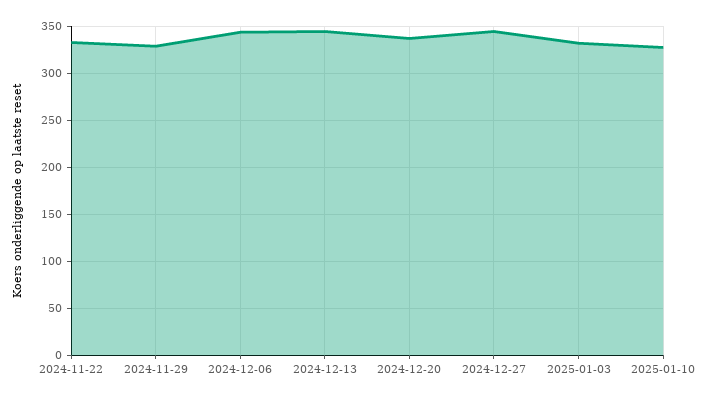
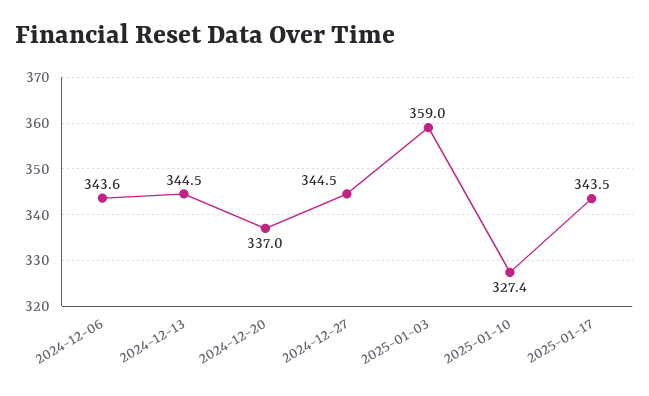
2024-11-22: 330 -> none
2024-11-29: 330 -> none
2025-01-03: 330 -> 359
2025-01-17: none -> 343.5

